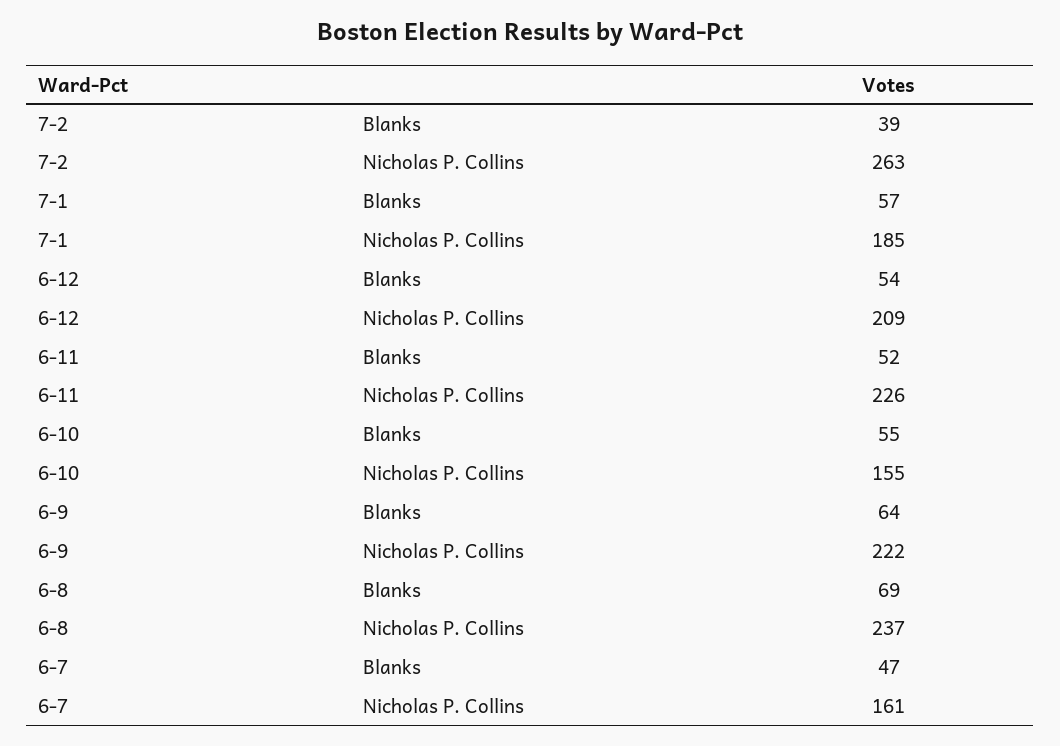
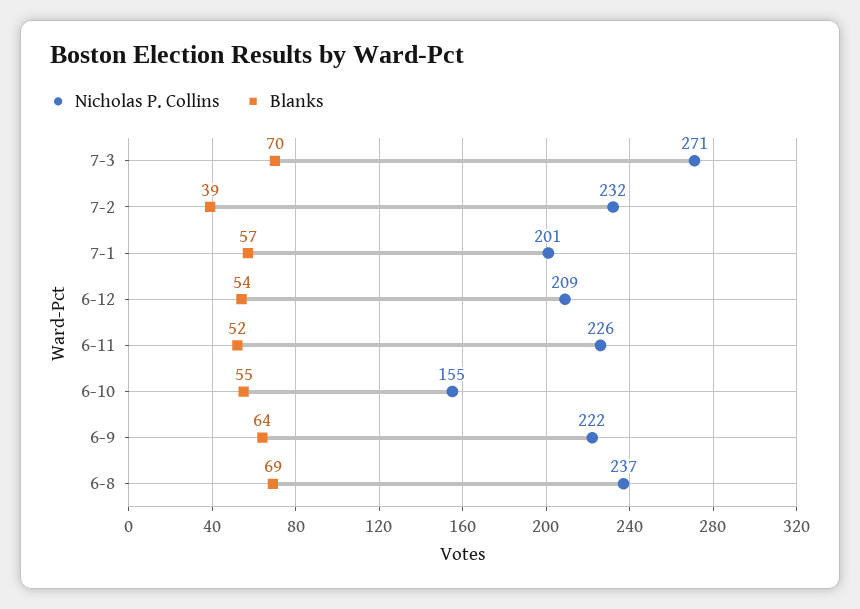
Nicholas P. Collins, 7-2: 263 -> 232
Nicholas P. Collins, 7-1: 185 -> 201
Blanks, 6-7: 47 -> none
Nicholas P. Collins, 6-7: 161 -> none
Nicholas P. Collins, 7-3: none -> 271
Blanks, 7-3: none -> 70

